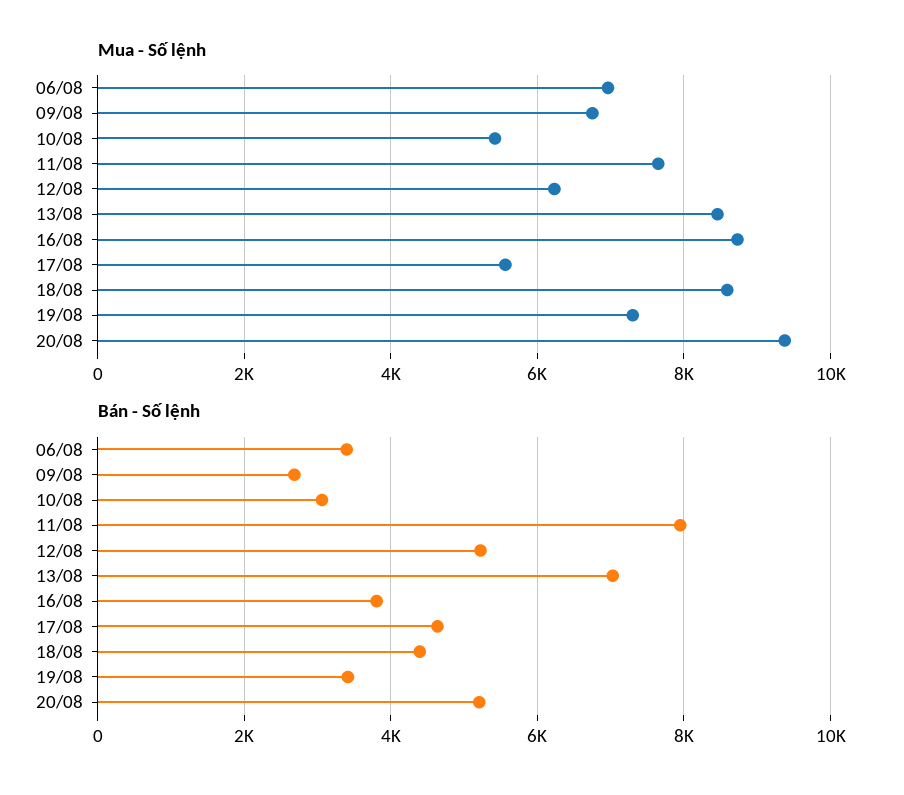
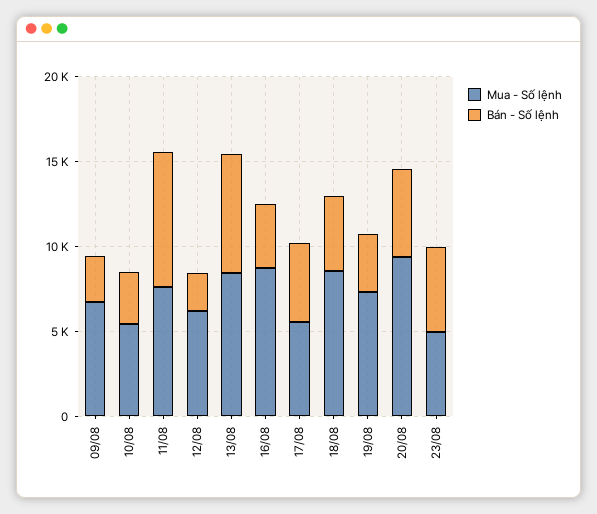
Mua - Số lệnh, 06/08: 7000 -> none
Bán - Số lệnh, 06/08: 3400 -> none
Bán - Số lệnh, 12/08: 5200 -> 2000
Mua - Số lệnh, 23/08: none -> 5000
Bán - Số lệnh, 23/08: none -> 5000

